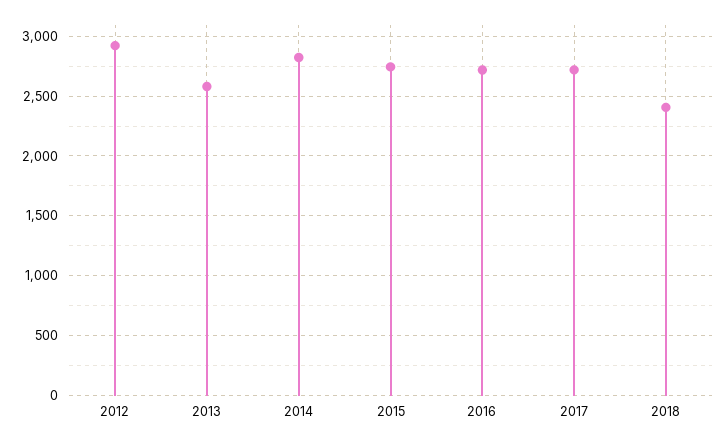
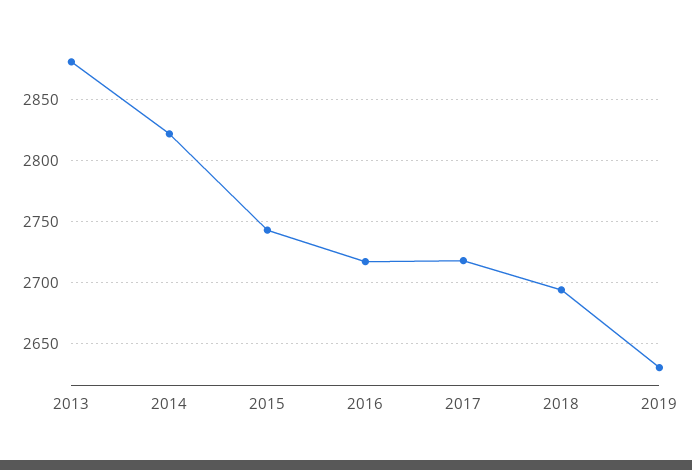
2012: 2900 -> none
2013: 2600 -> 2880
2018: 2400 -> 2695
2019: none -> 2630

